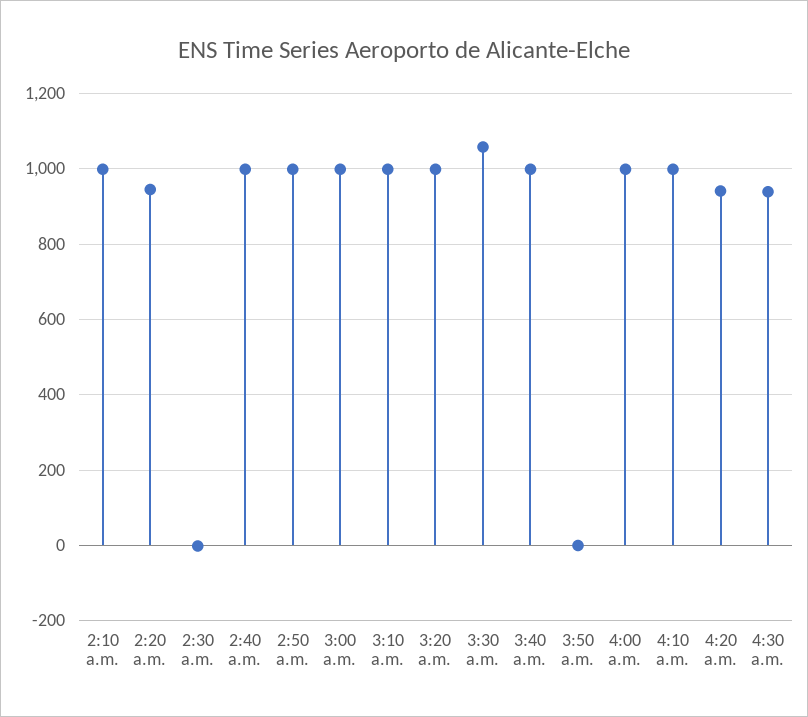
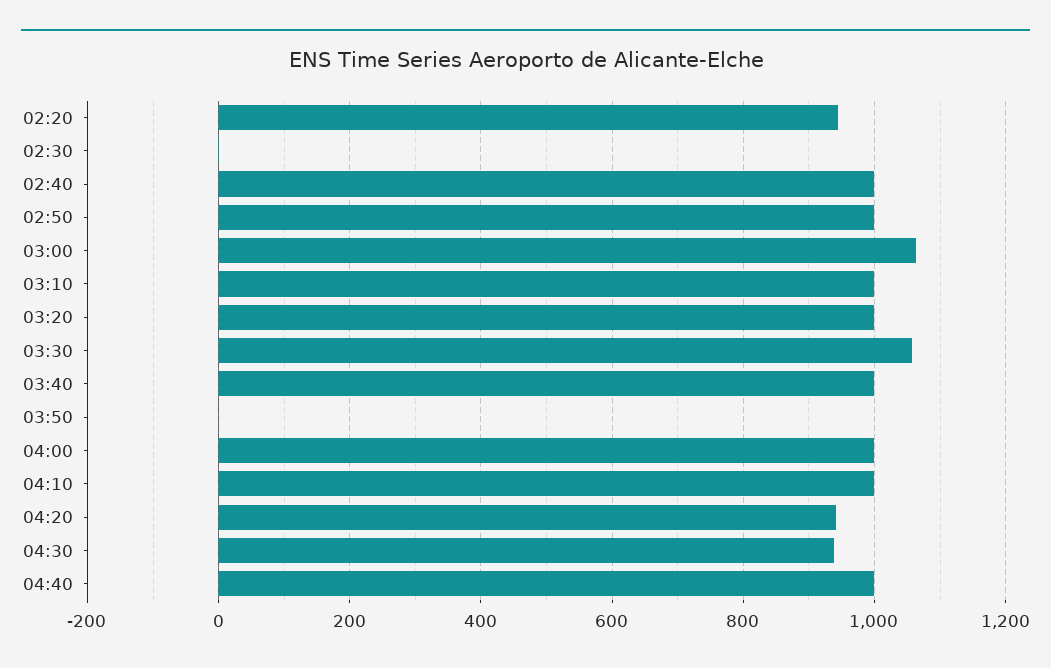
2:10 a.m.: 1000 -> none
3:00 a.m.: 1000 -> 1060
04:40: none -> 1000

